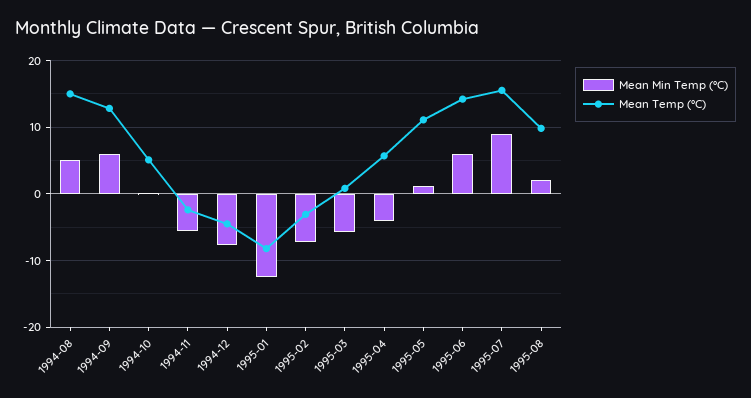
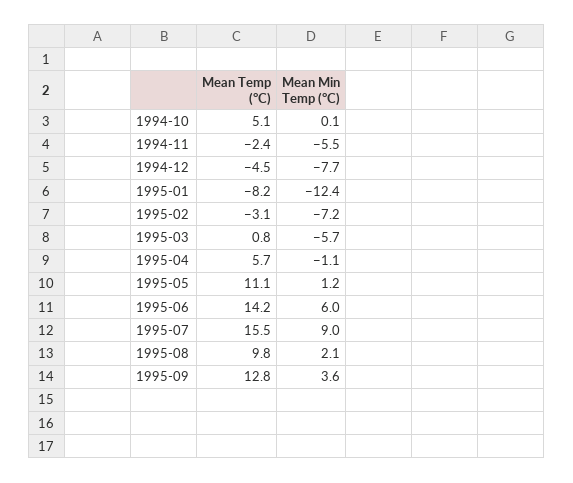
Mean Min Temp (°C), 1994-08: 5 -> none
Mean Temp (°C), 1994-08: 15 -> none
Mean Min Temp (°C), 1994-09: 6 -> none
Mean Temp (°C), 1994-09: 13 -> none
Mean Min Temp (°C), 1995-04: -4 -> -1.1
Mean Temp (°C), 1995-09: none -> 12.8
Mean Min Temp (°C), 1995-09: none -> 3.6

